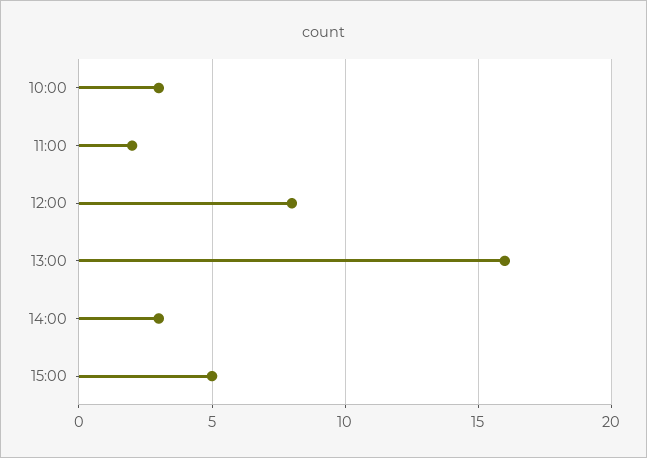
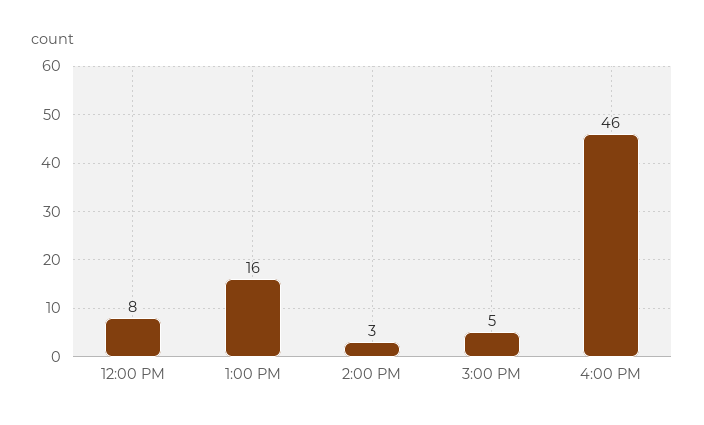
10:00: 3 -> none
11:00: 2 -> none
4:00 PM: none -> 46

